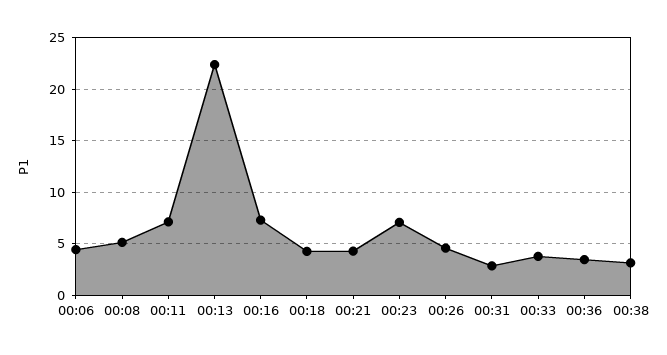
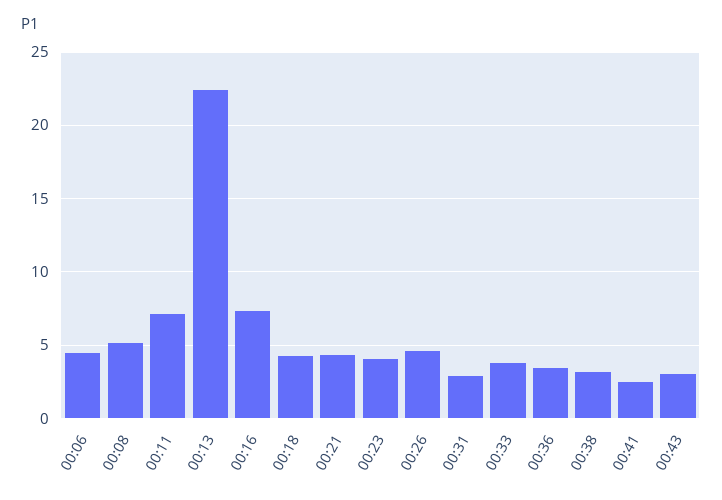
00:23: 7 -> 4
00:41: none -> 2.5
00:43: none -> 3

